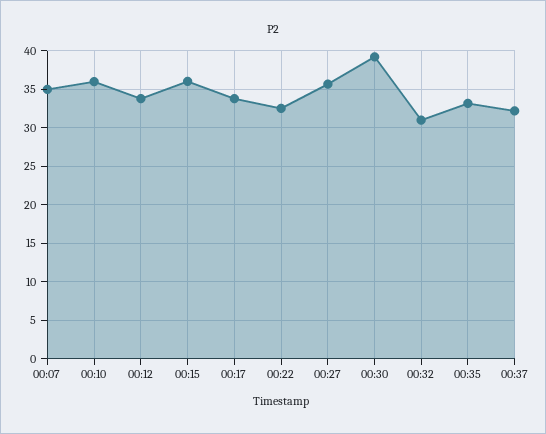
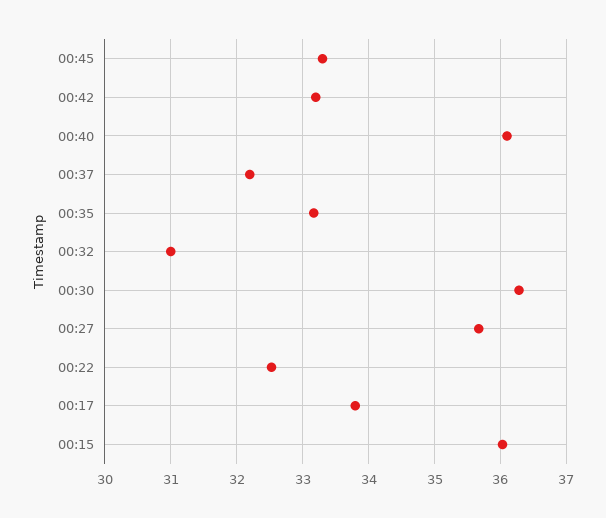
00:07: 35 -> none
00:10: 36 -> none
00:12: 34 -> none
00:30: 39 -> 36.3
00:45: none -> 33.3
00:42: none -> 33.2
00:40: none -> 36.1

